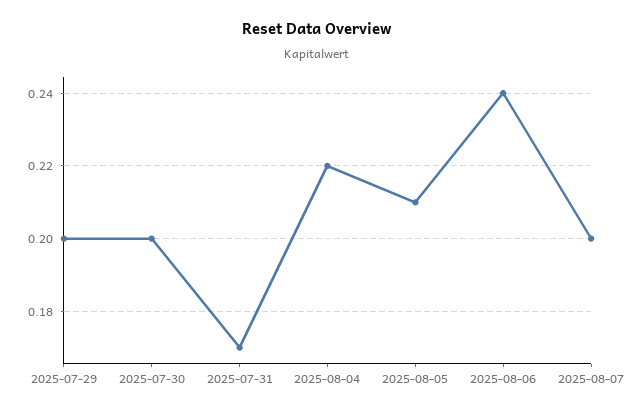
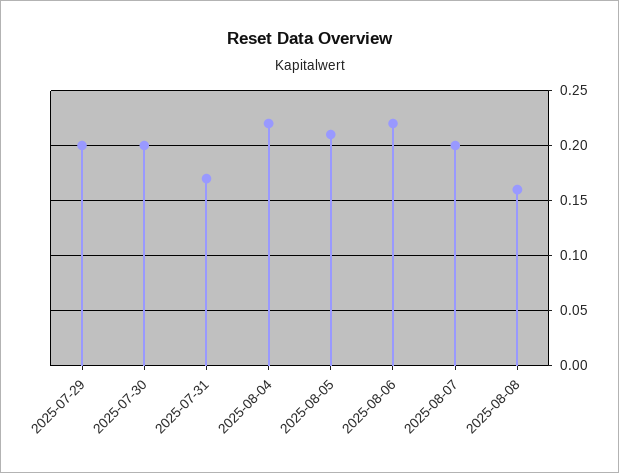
2025-08-06: 0.24 -> 0.22
2025-08-08: none -> 0.16

